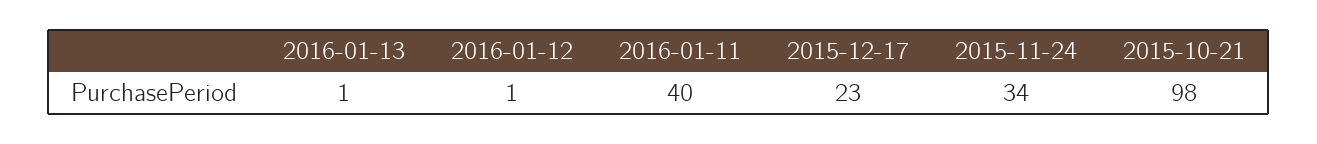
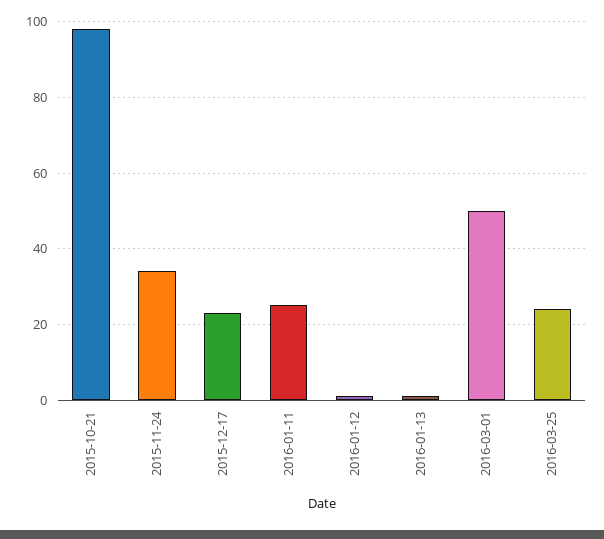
2016-01-11: 40 -> 25
2016-03-01: none -> 50
2016-03-25: none -> 25

